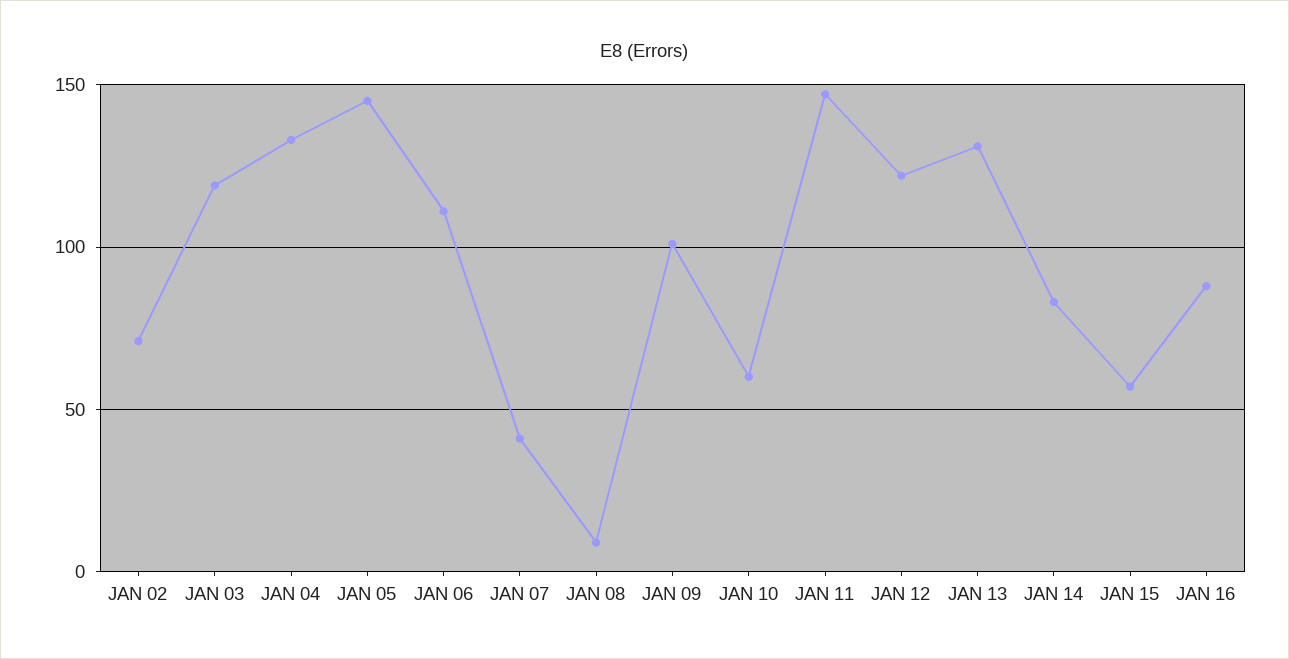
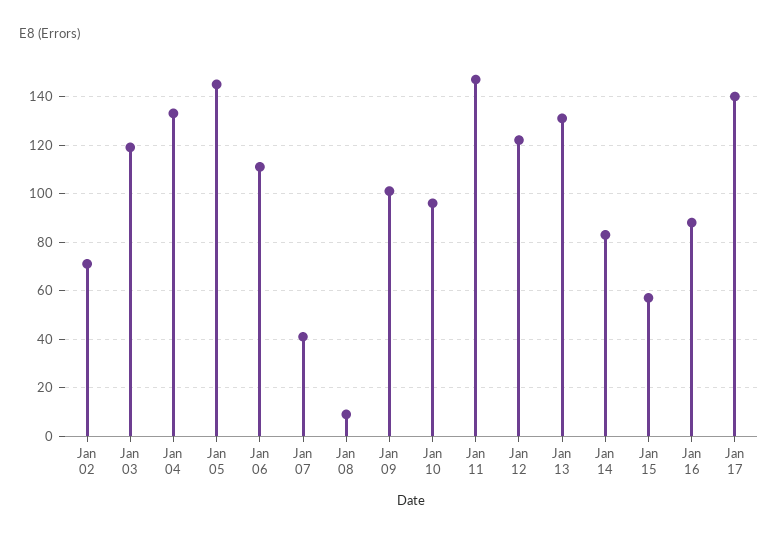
JAN 10: 60 -> 95
Jan 17: none -> 140

